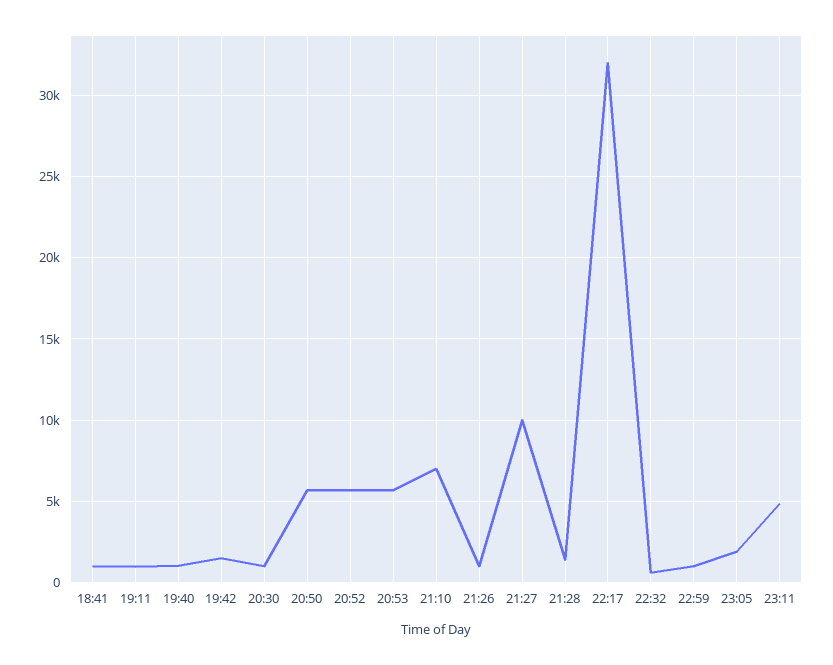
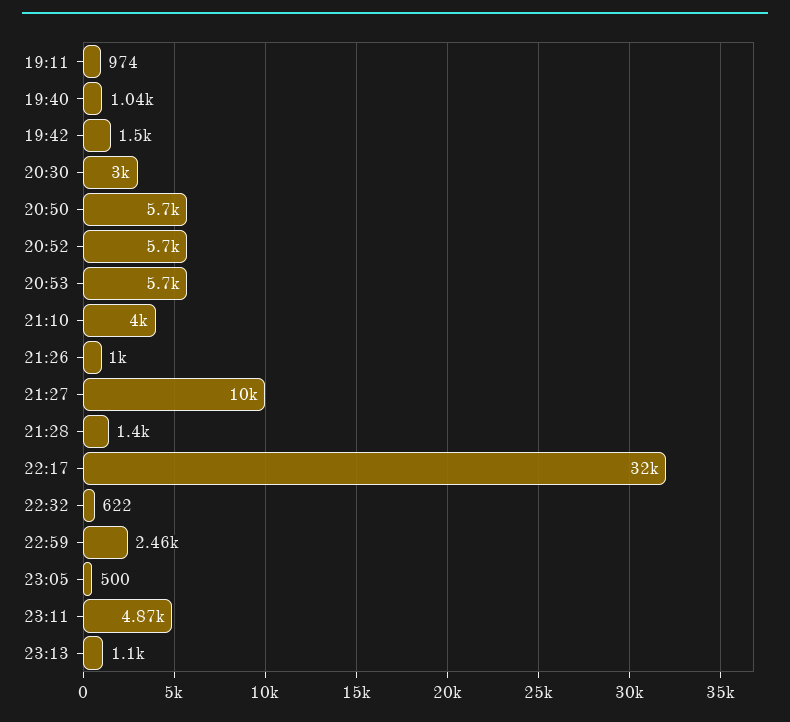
18:41: 1000 -> none
20:30: 1000 -> 3000
21:10: 7000 -> 4000
22:59: 1000 -> 2460
23:05: 2000 -> 500
23:13: none -> 1100

